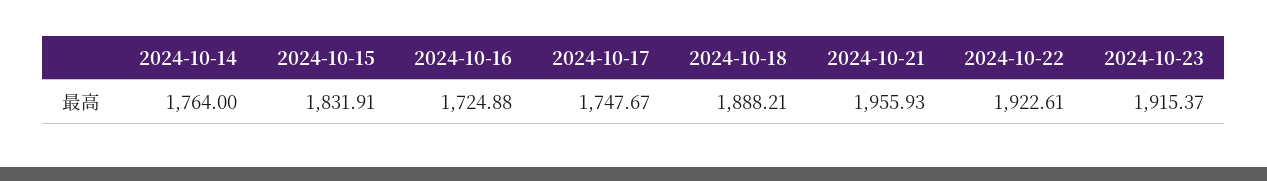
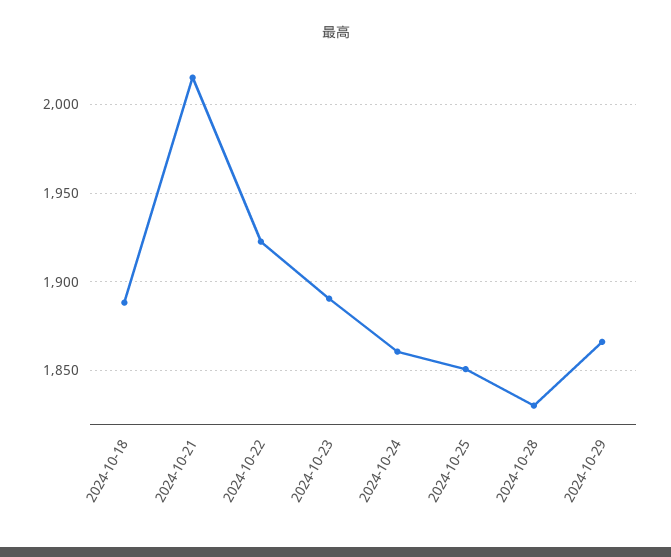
2024-10-14: 1764 -> none
2024-10-15: 1831.91 -> none
2024-10-16: 1724.88 -> none
2024-10-17: 1747.67 -> none
2024-10-21: 1955.93 -> 2015
2024-10-23: 1915.37 -> 1890
2024-10-24: none -> 1860
2024-10-25: none -> 1850
2024-10-28: none -> 1830
2024-10-29: none -> 1865

